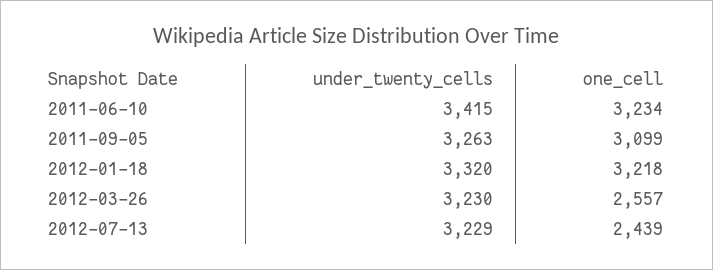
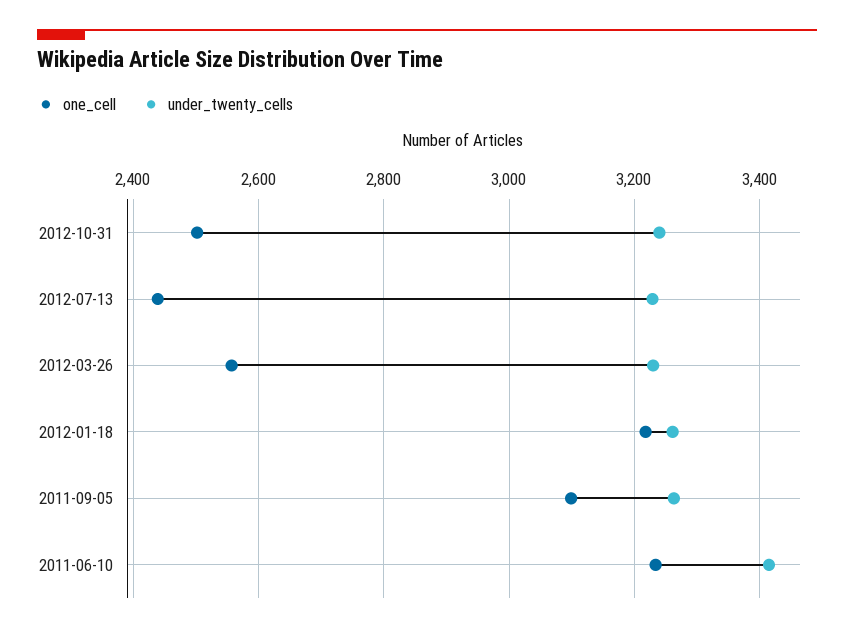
under_twenty_cells, 2012-01-18: 3320 -> 3260
one_cell, 2012-10-31: none -> 2500
under_twenty_cells, 2012-10-31: none -> 3240

